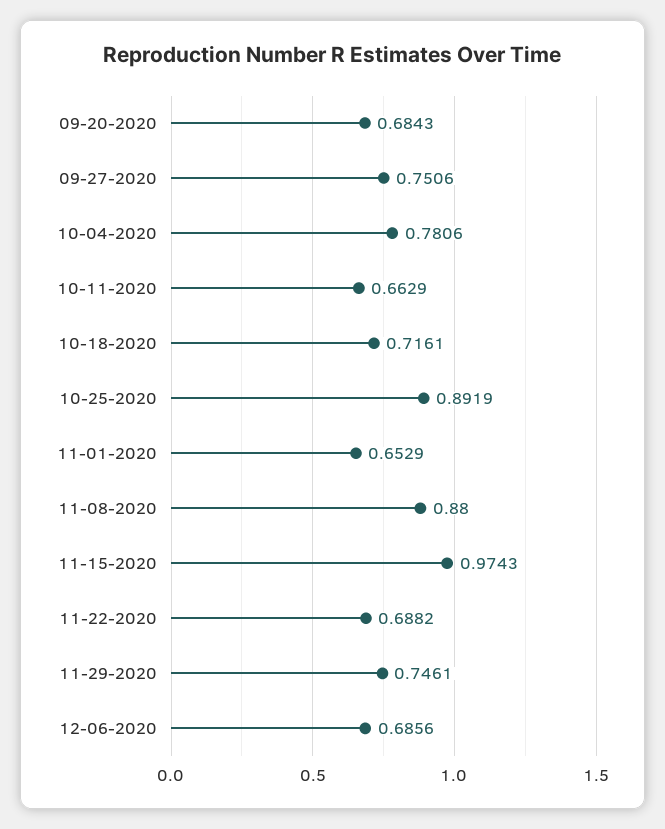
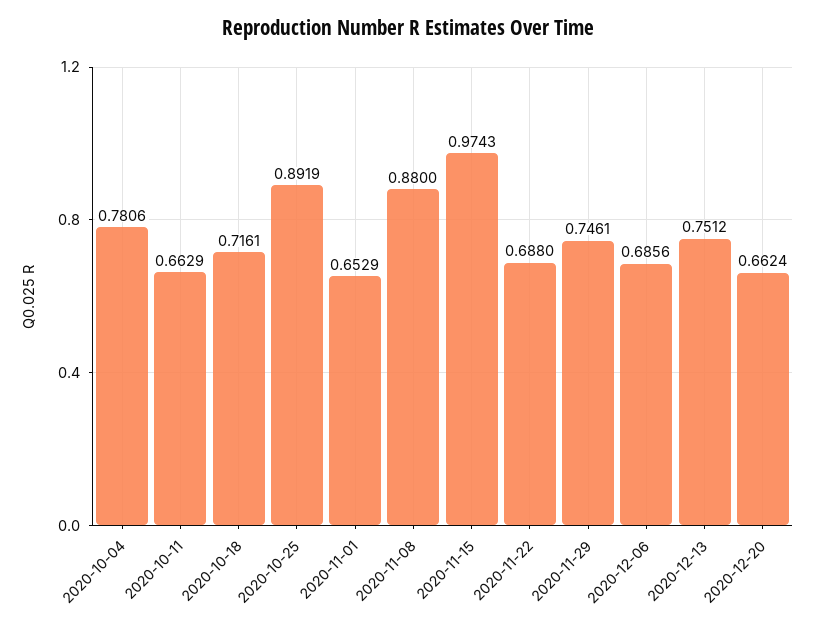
09-20-2020: 0.6843 -> none
09-27-2020: 0.7506 -> none
11-22-2020: 0.6882 -> 0.688
2020-12-13: none -> 0.7512
2020-12-20: none -> 0.6624

